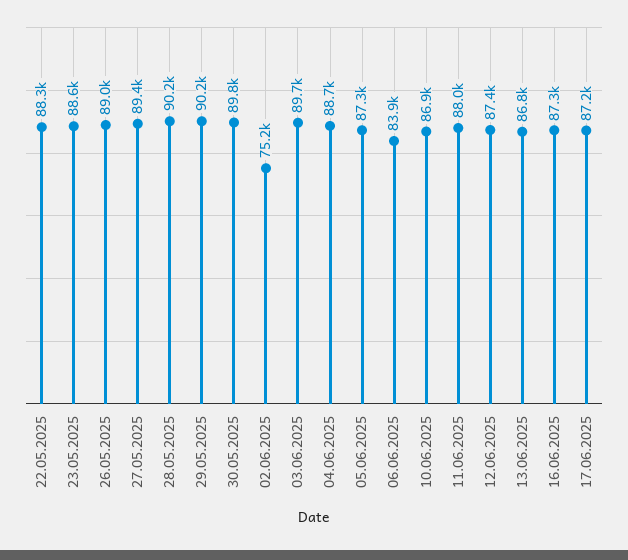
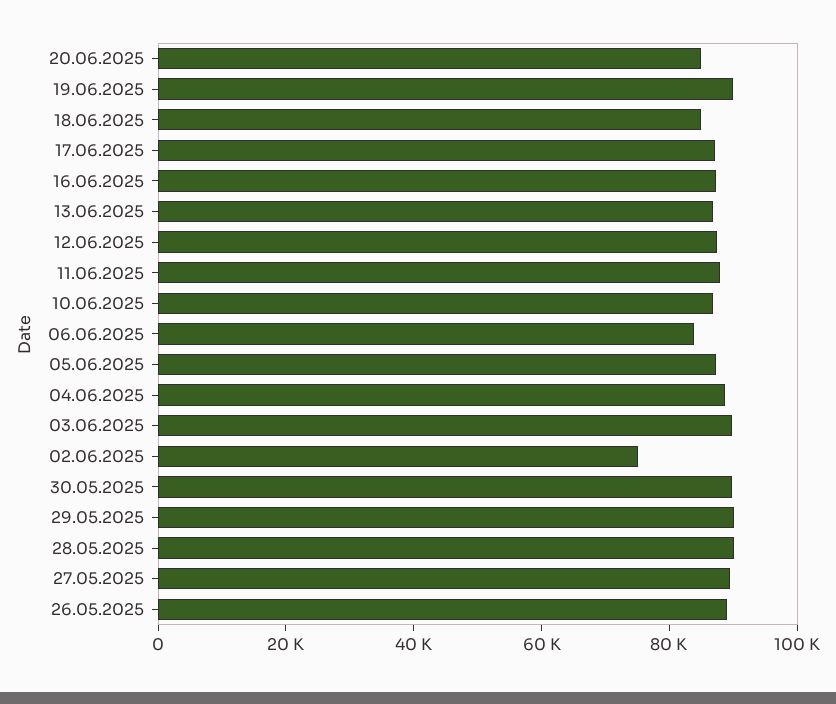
22.05.2025: 88300 -> none
23.05.2025: 88600 -> none
20.06.2025: none -> 85000
19.06.2025: none -> 90000
18.06.2025: none -> 85000

